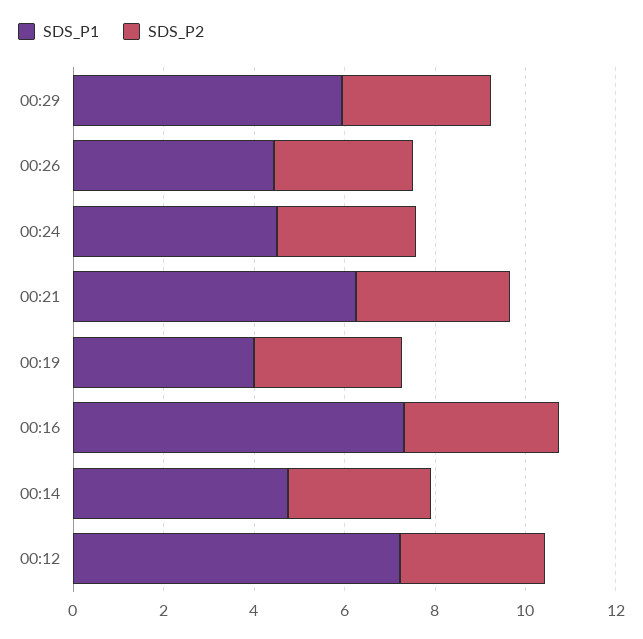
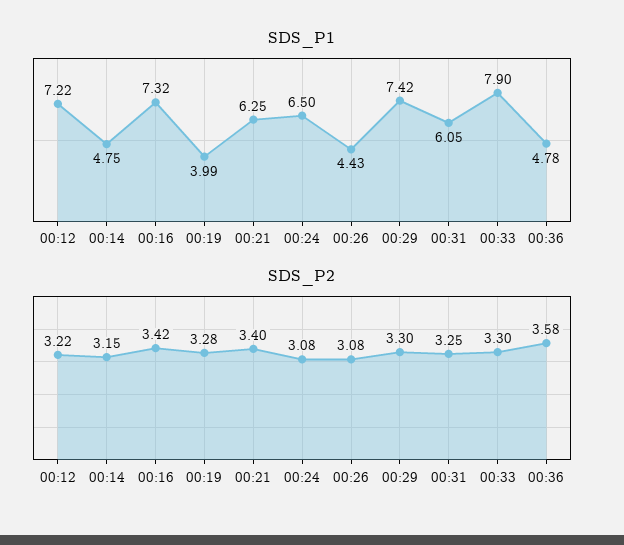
SDS_P1, 00:29: 6 -> 7.42
SDS_P1, 00:24: 4.5 -> 6.5
SDS_P1, 00:31: none -> 6.05
SDS_P1, 00:33: none -> 7.9
SDS_P1, 00:36: none -> 4.78
SDS_P2, 00:31: none -> 3.25
SDS_P2, 00:33: none -> 3.3
SDS_P2, 00:36: none -> 3.58

